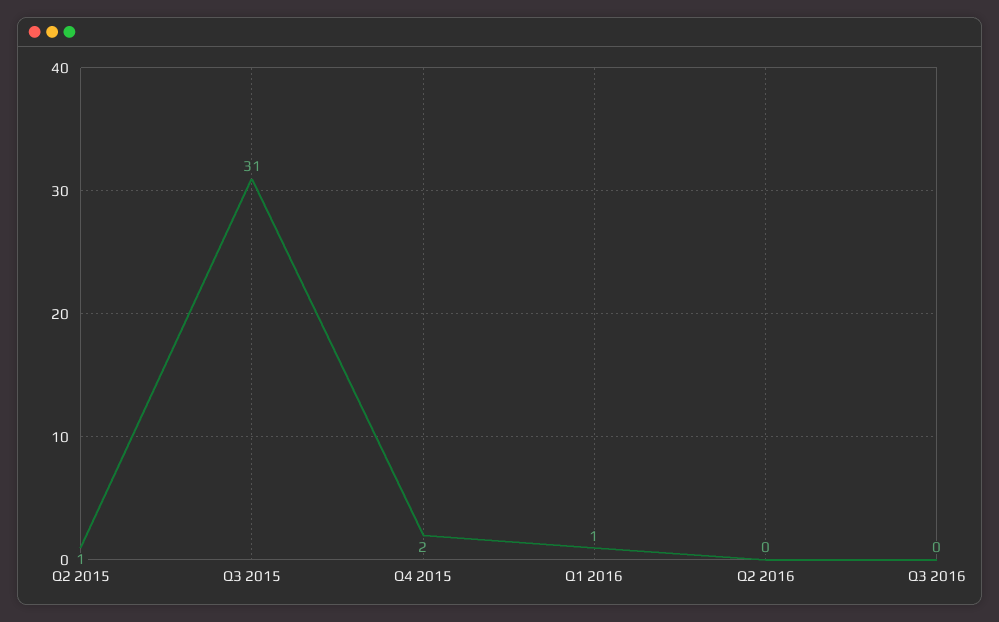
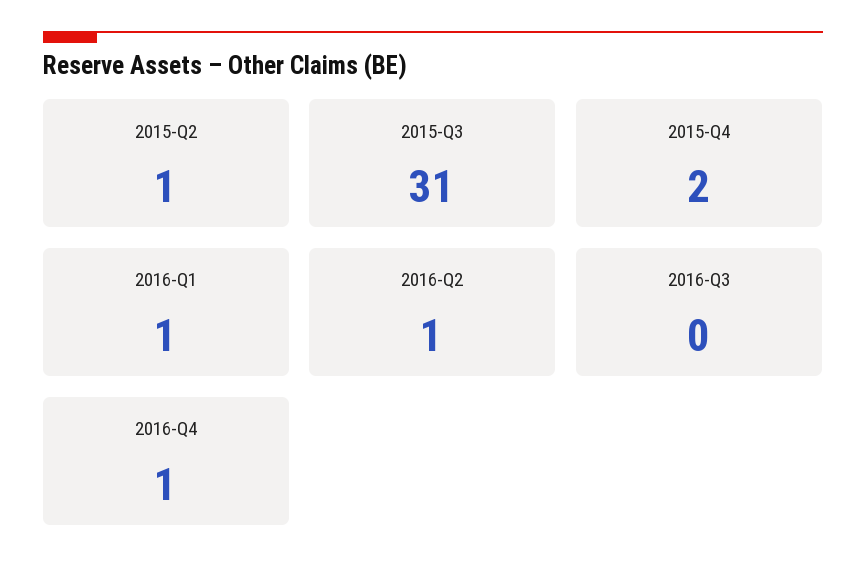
Q2 2016: 0 -> 1
2016-Q4: none -> 1

